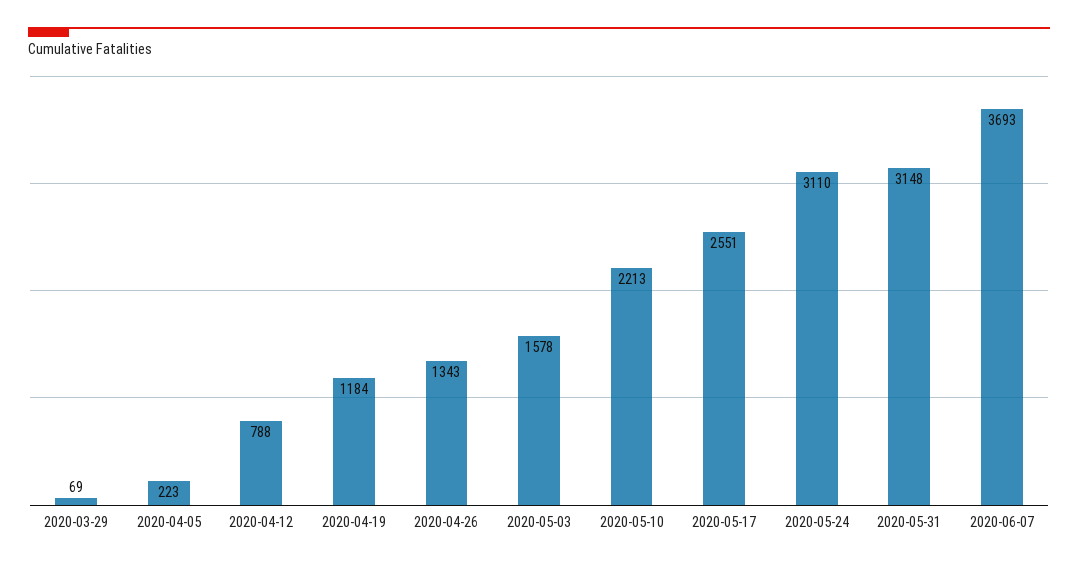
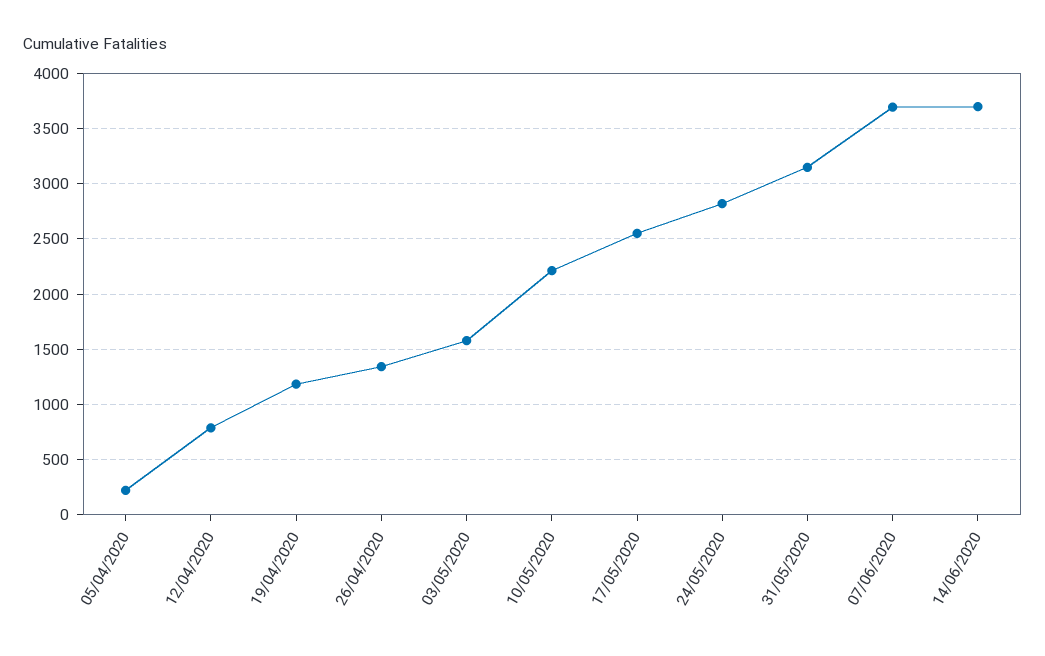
2020-03-29: 69 -> none
2020-05-24: 3110 -> 2800
14/06/2020: none -> 3700

